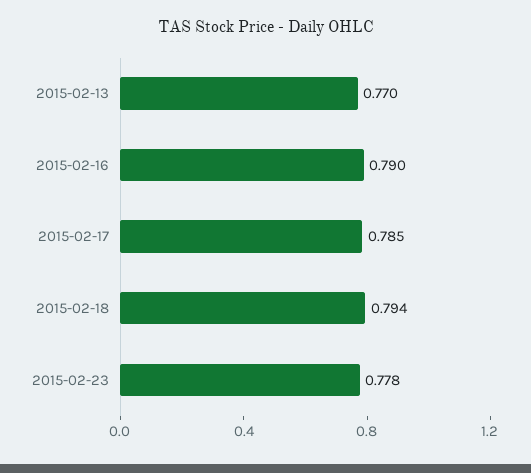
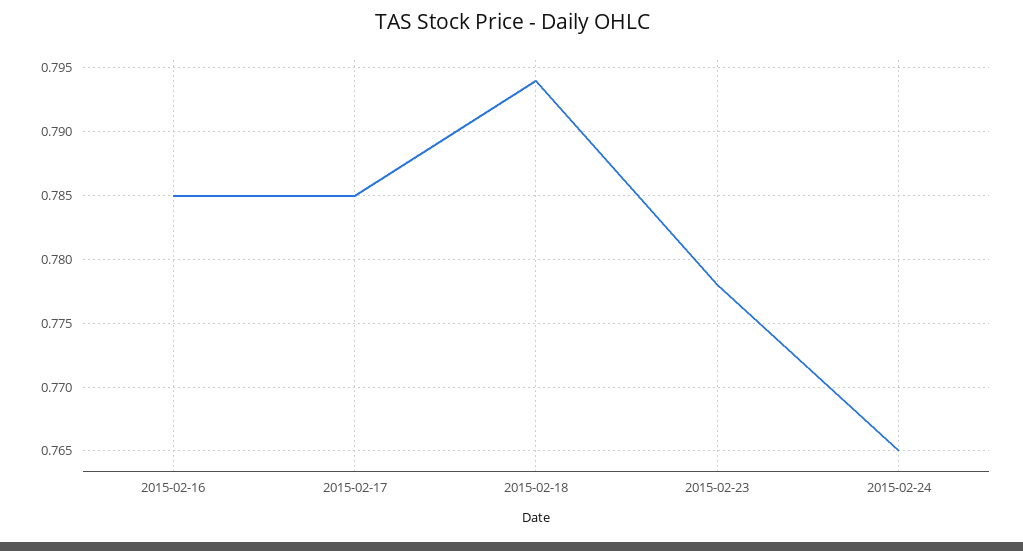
2015-02-13: 0.77 -> none
2015-02-16: 0.79 -> 0.785
2015-02-24: none -> 0.765

